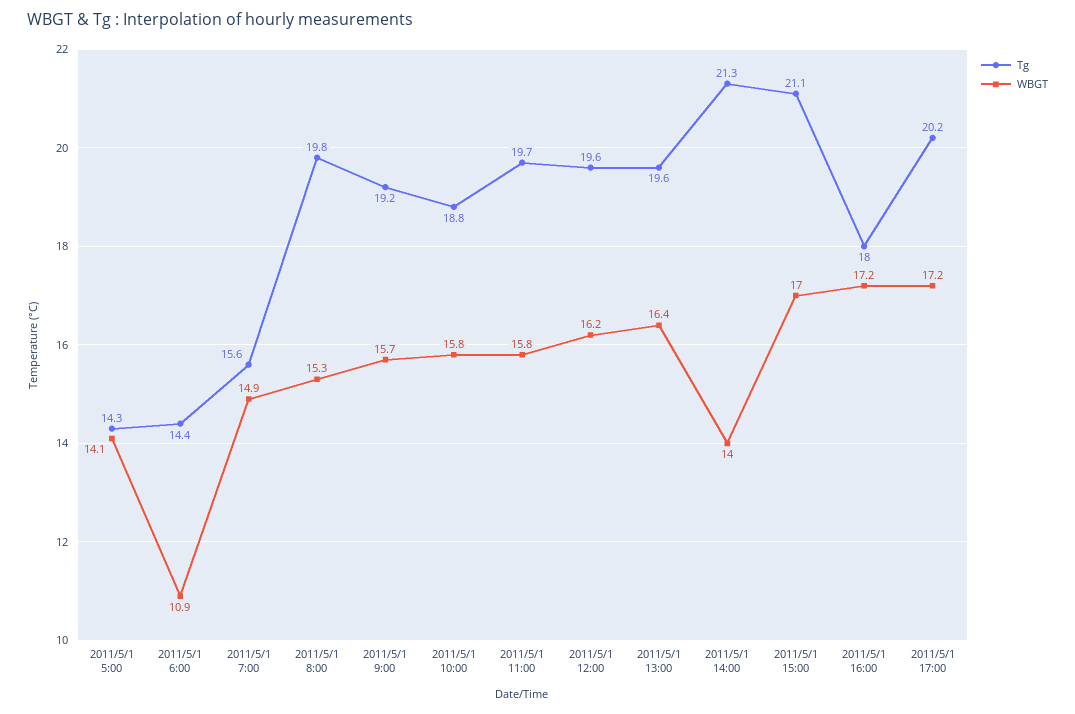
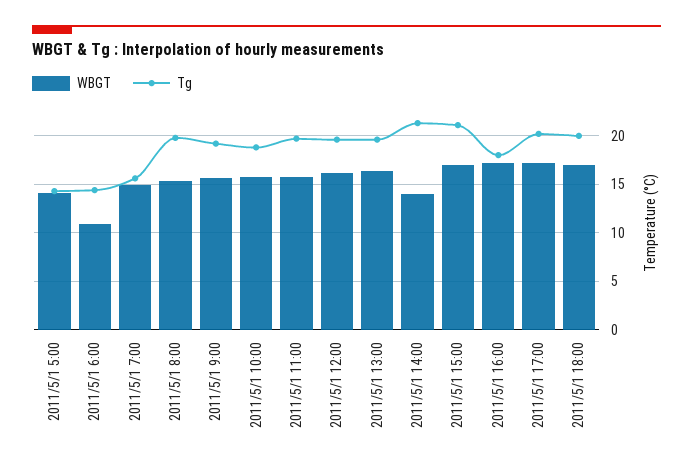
WBGT, 2011/5/1 18:00: none -> 17
Tg, 2011/5/1 18:00: none -> 20

